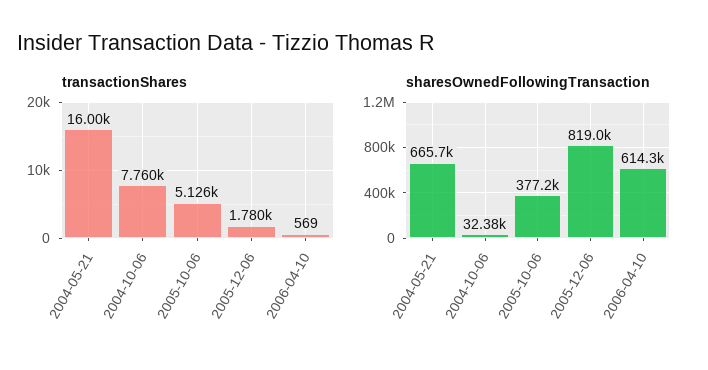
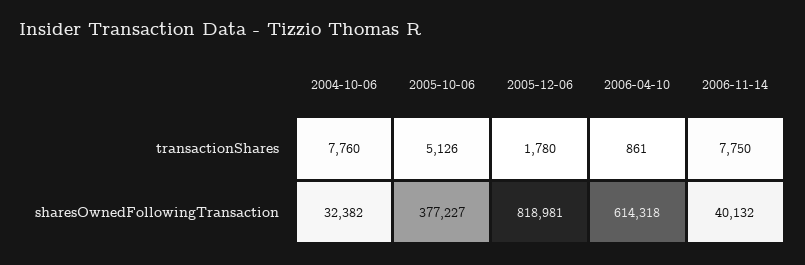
transactionShares, 2004-05-21: 16000 -> none
transactionShares, 2006-04-10: 569 -> 861
sharesOwnedFollowingTransaction, 2004-05-21: 665700 -> none
transactionShares, 2006-11-14: none -> 7750
sharesOwnedFollowingTransaction, 2006-11-14: none -> 40132

